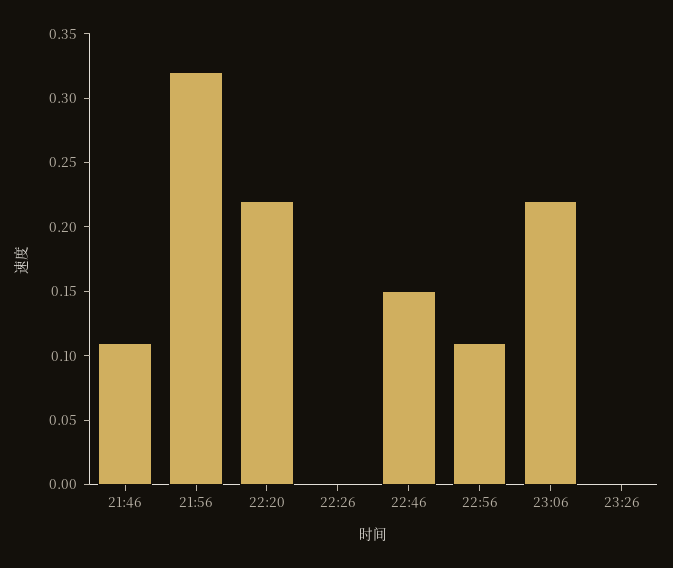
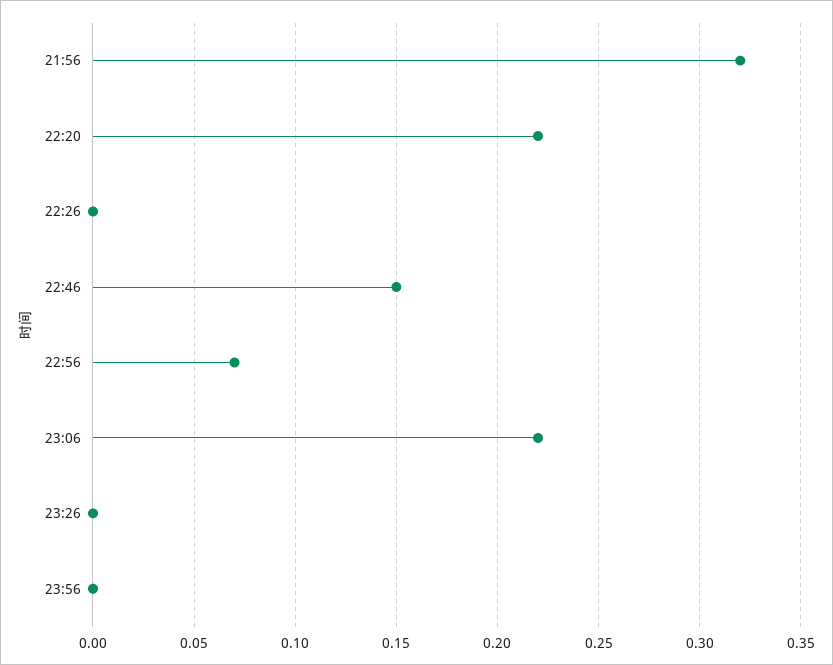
21:46: 0.11 -> none
22:56: 0.11 -> 0.07
23:56: none -> 0

